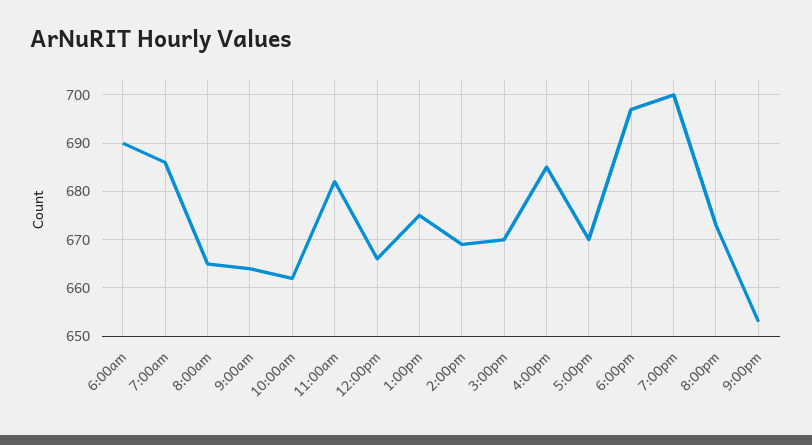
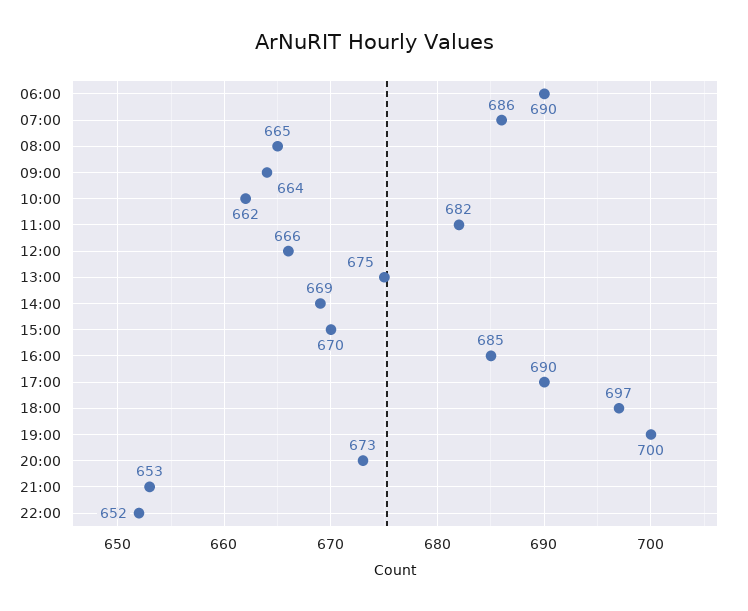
5:00pm: 670 -> 690
22:00: none -> 652

